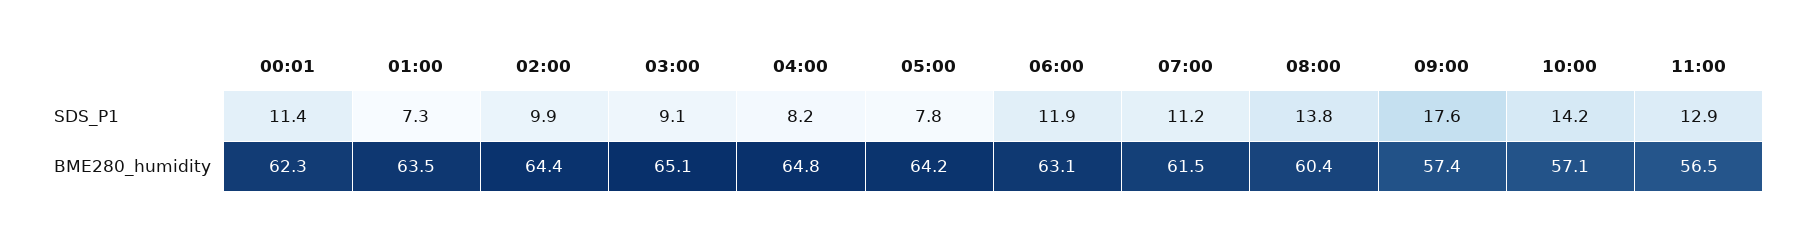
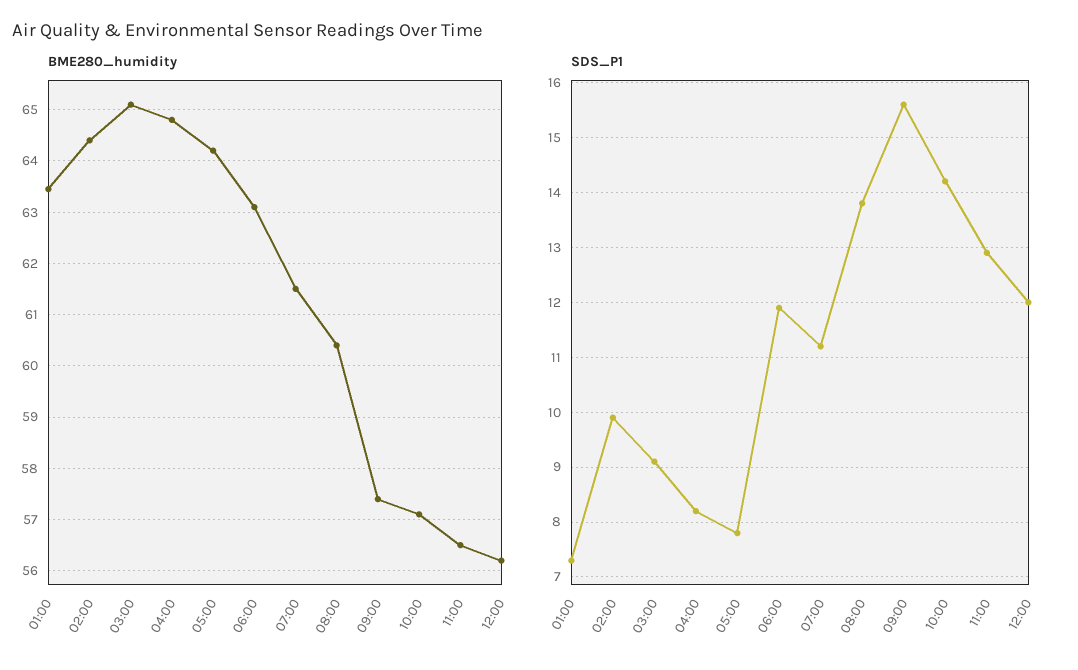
SDS_P1, 00:01: 11.4 -> none
SDS_P1, 09:00: 17.6 -> 15.5
BME280_humidity, 00:01: 62.3 -> none
BME280_humidity, 12:00: none -> 56.2
SDS_P1, 12:00: none -> 12

